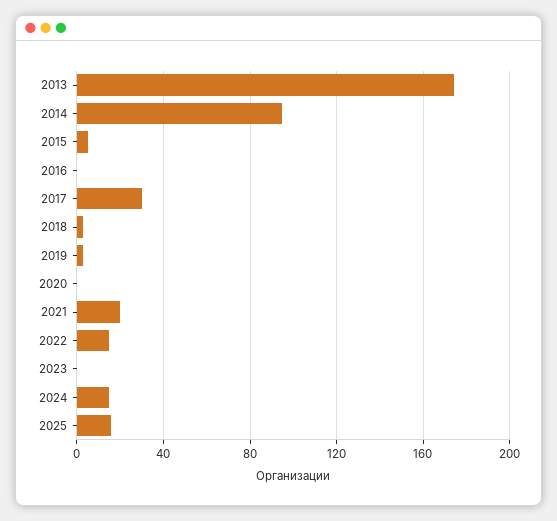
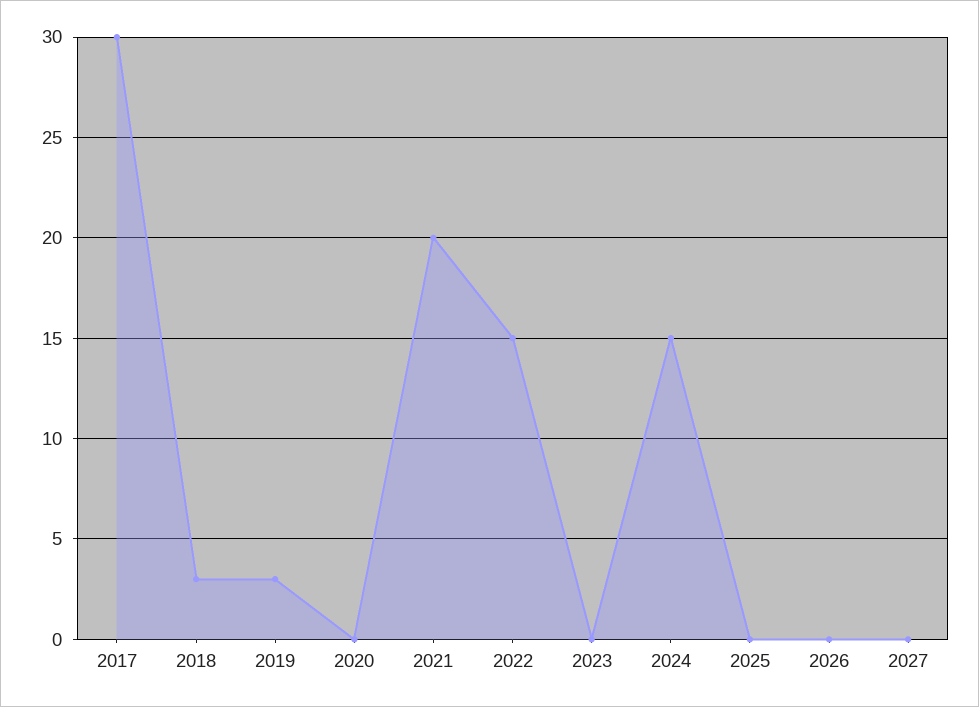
2013: 175 -> none
2014: 95 -> none
2015: 5 -> none
2016: 0 -> none
2025: 15 -> 0
2026: none -> 0
2027: none -> 0

